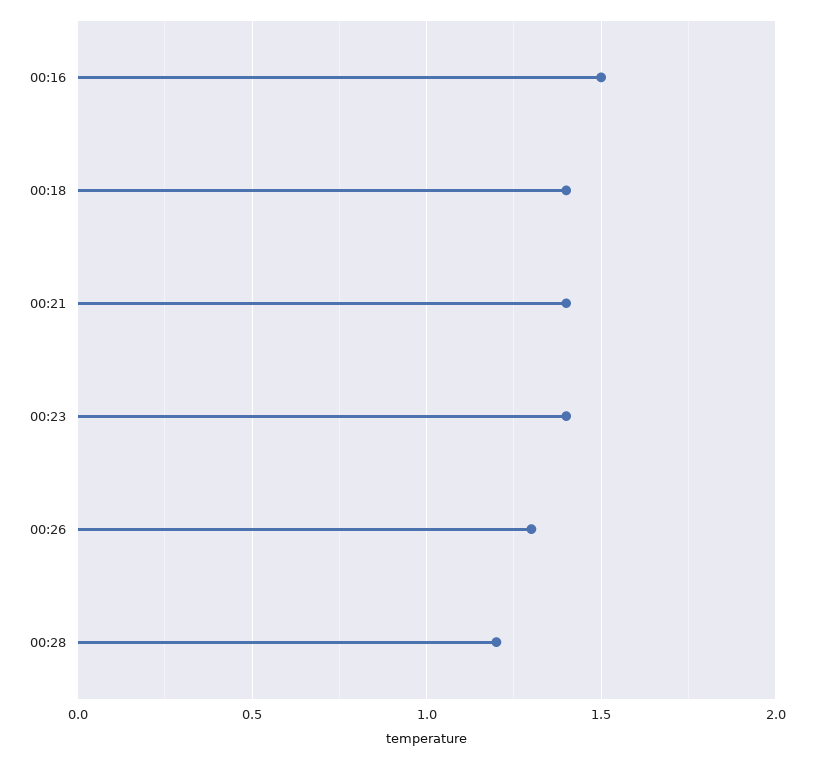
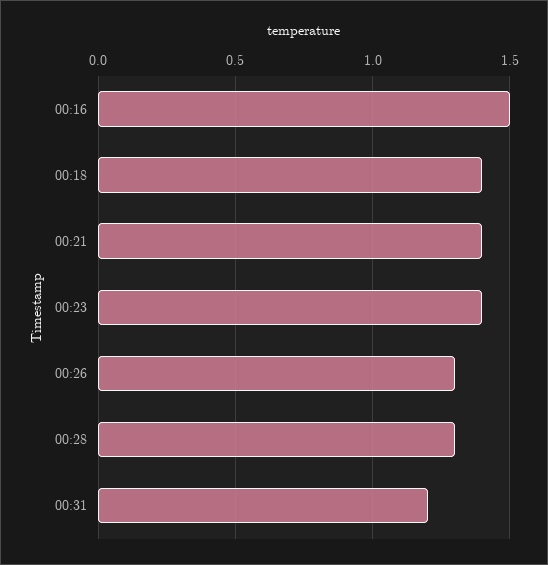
00:28: 1.2 -> 1.3
00:31: none -> 1.2

